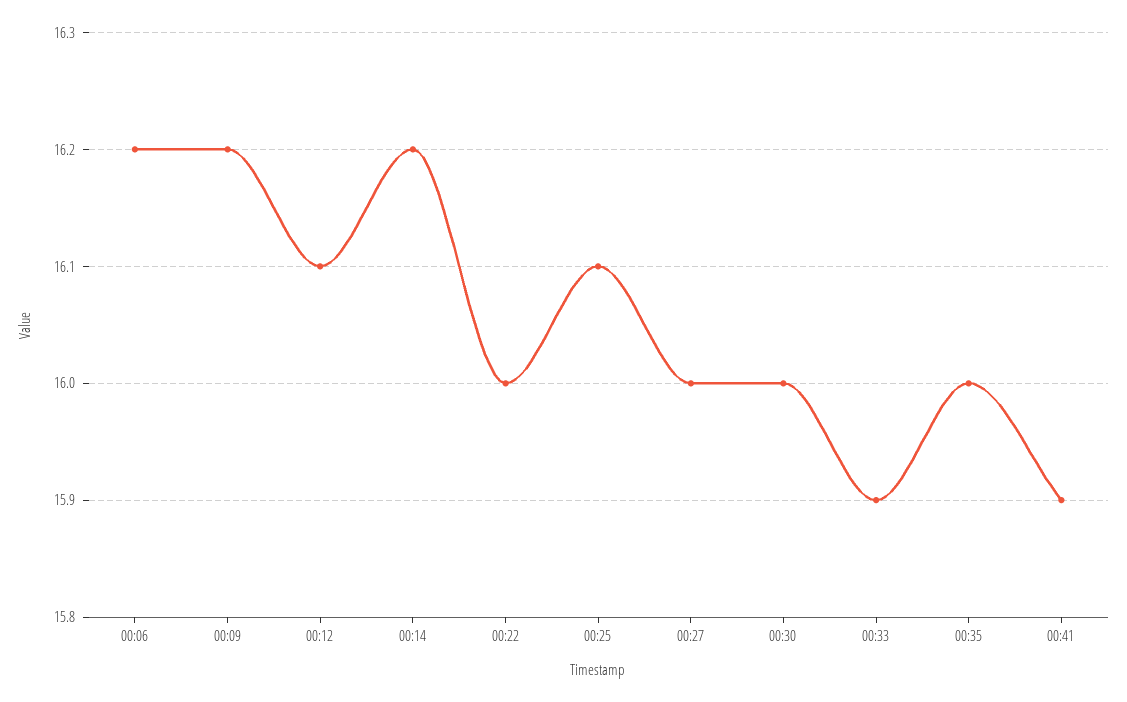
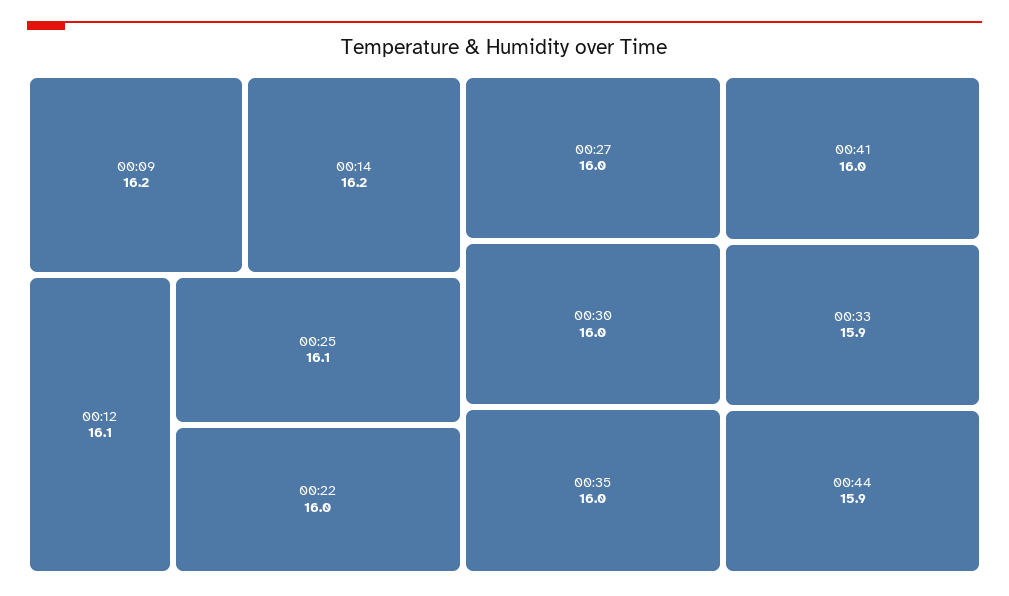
00:06: 16.2 -> none
00:41: 15.9 -> 16
00:44: none -> 15.9

